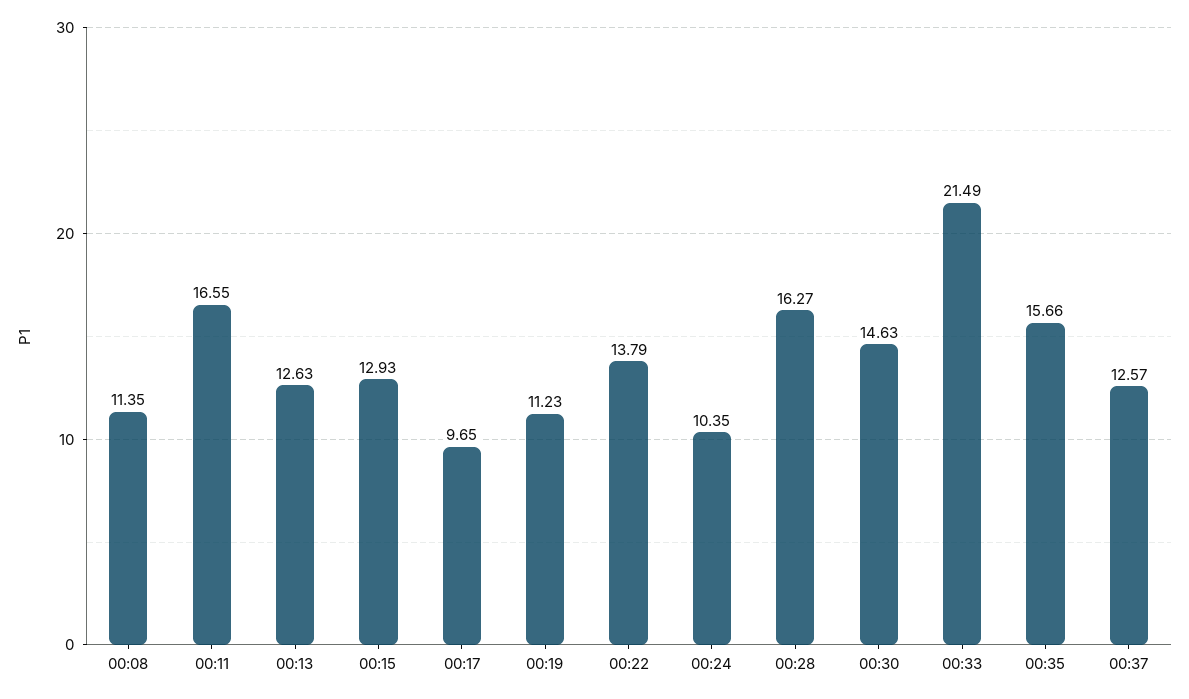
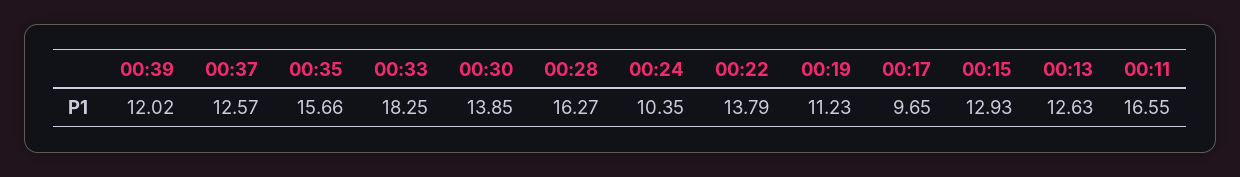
00:08: 11.35 -> none
00:30: 14.63 -> 13.85
00:33: 21.49 -> 18.25
00:39: none -> 12.02

